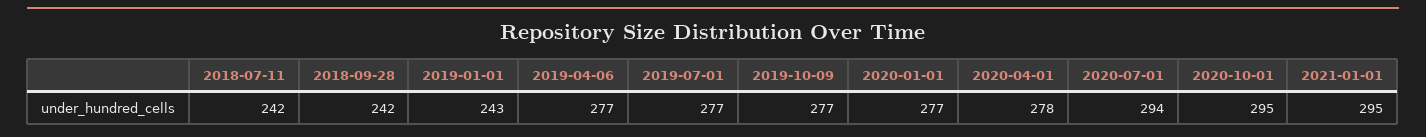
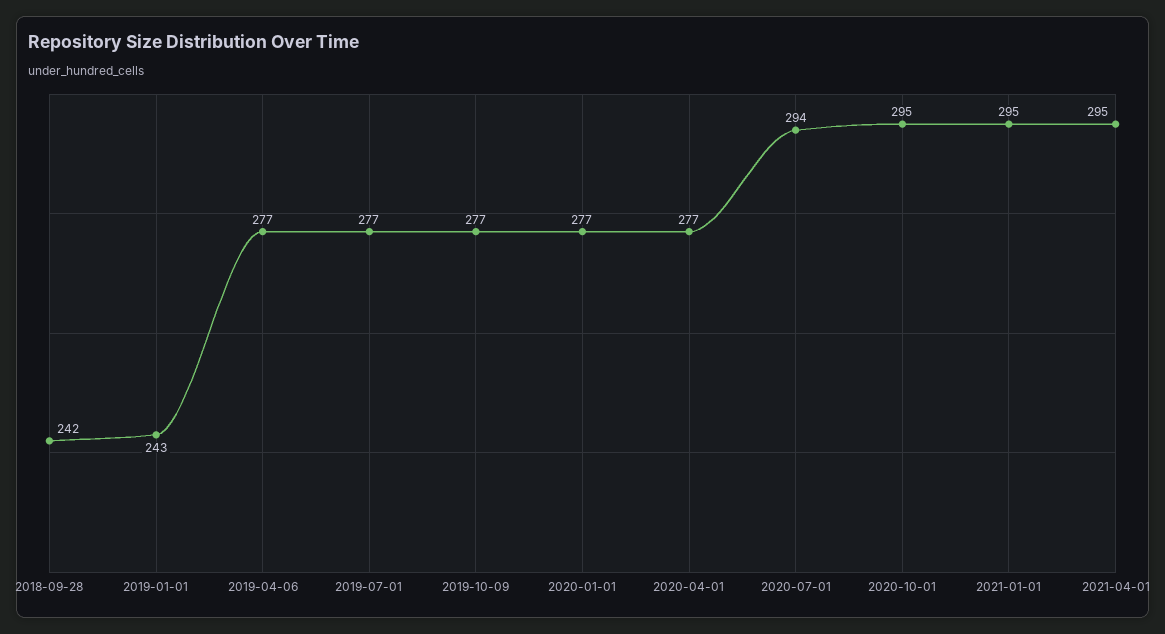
2018-07-11: 242 -> none
2020-04-01: 278 -> 277
2021-04-01: none -> 295

